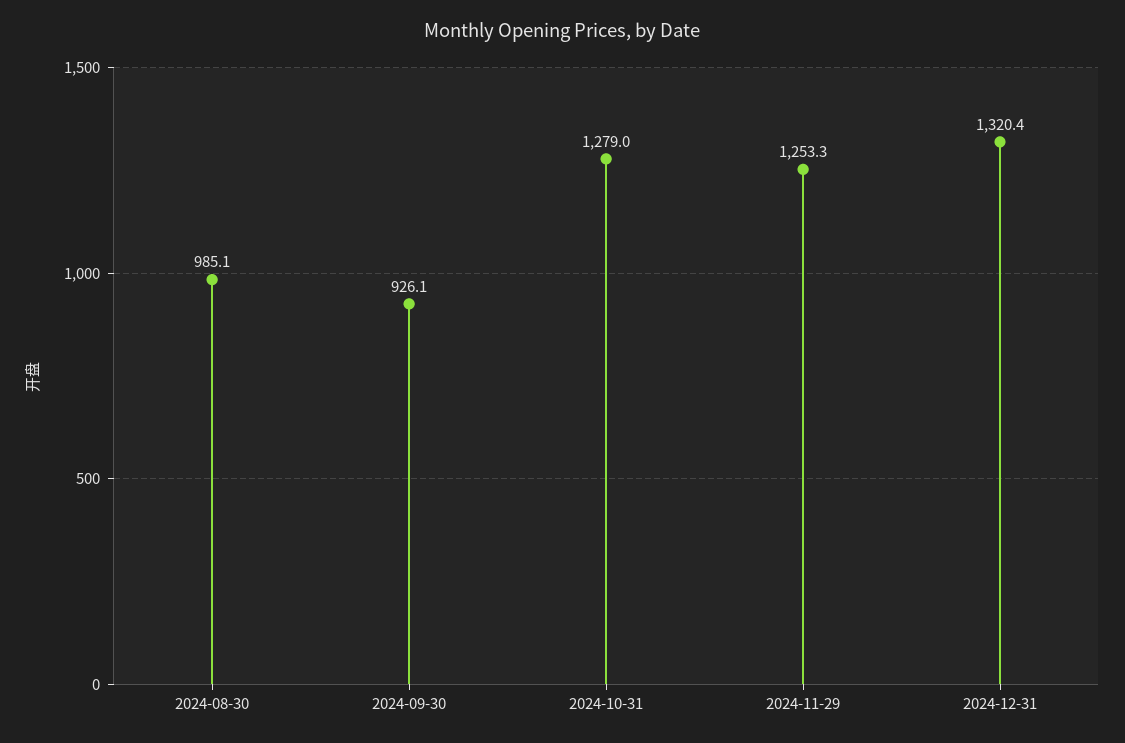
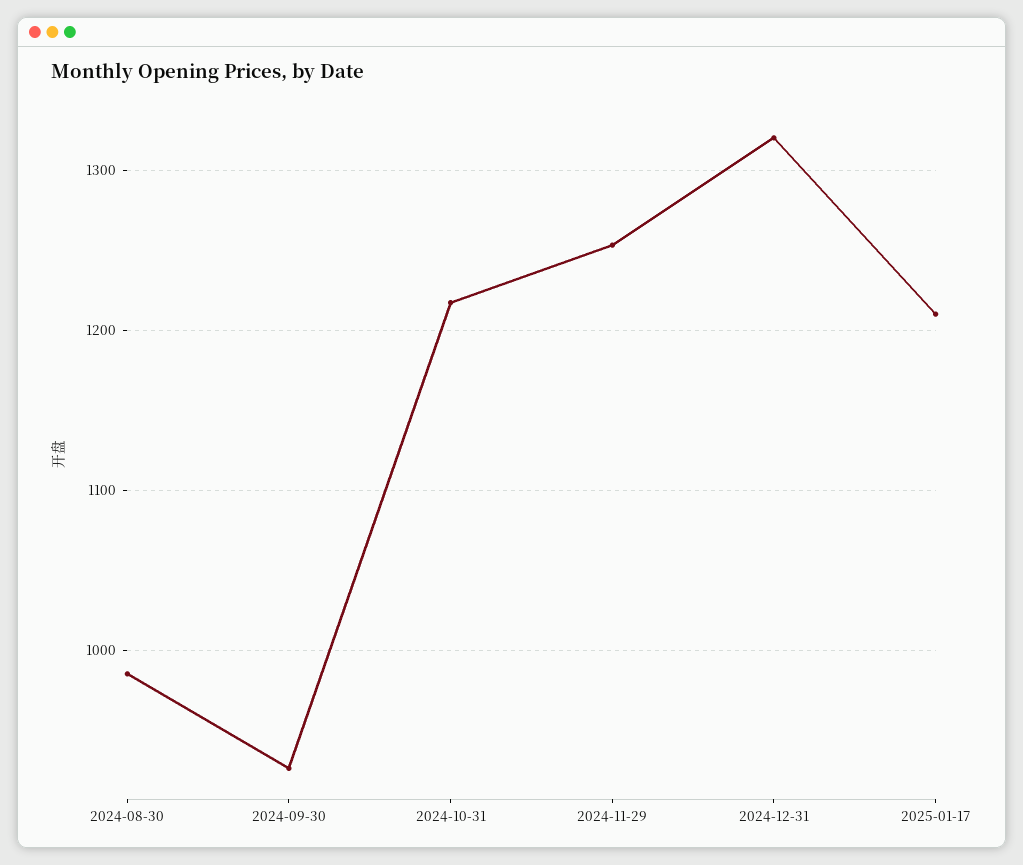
2024-10-31: 1279 -> 1220
2025-01-17: none -> 1210

